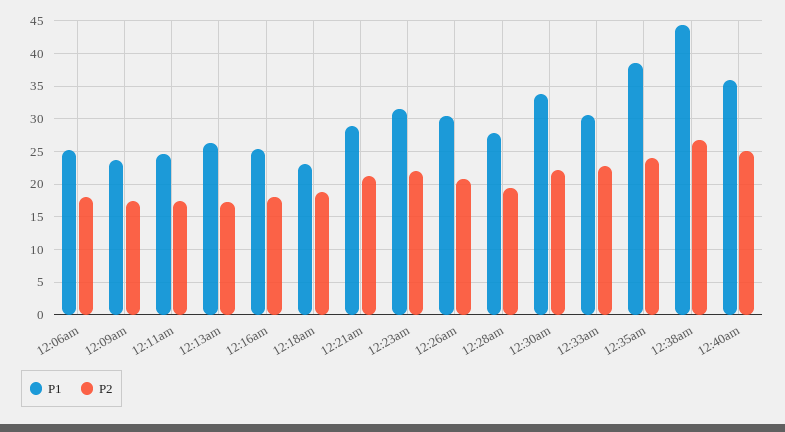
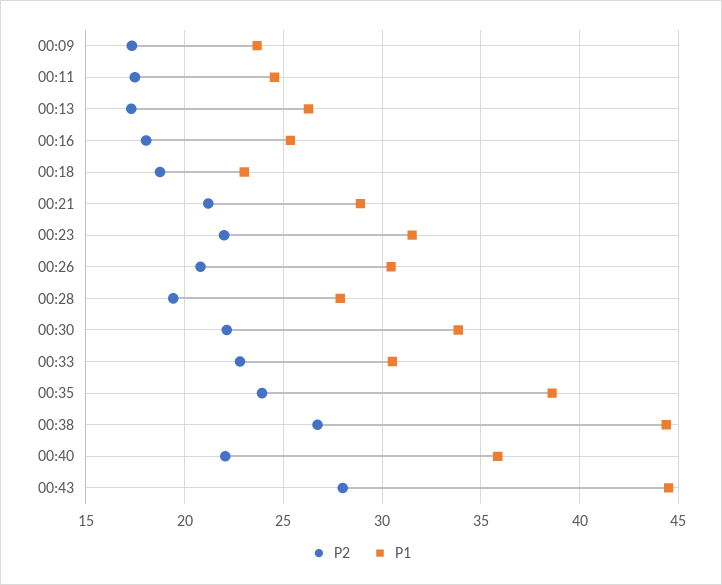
P1, 12:06am: 25 -> none
P2, 12:06am: 18 -> none
P2, 12:40am: 25 -> 22
P2, 00:43: none -> 28
P1, 00:43: none -> 44.5

